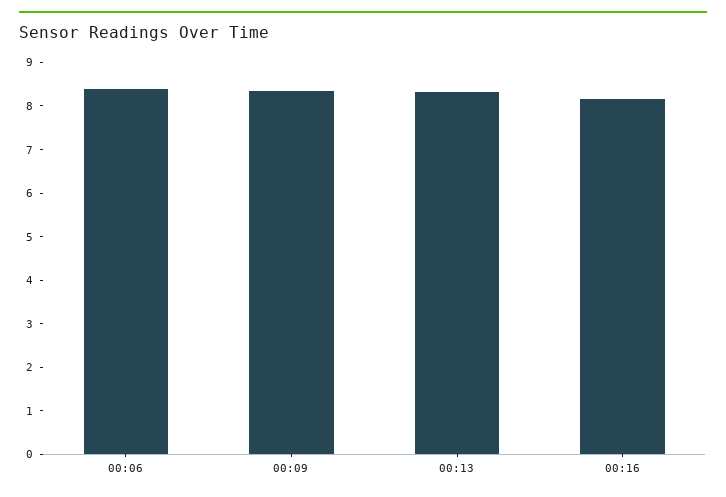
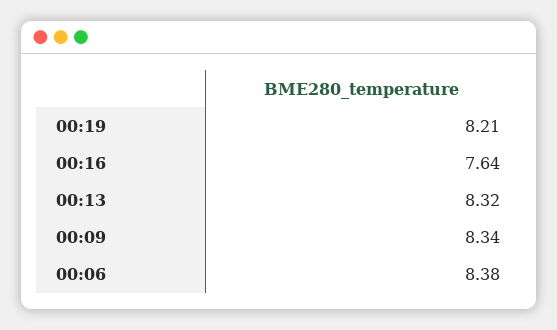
00:16: 8.2 -> 7.64
00:19: none -> 8.21

